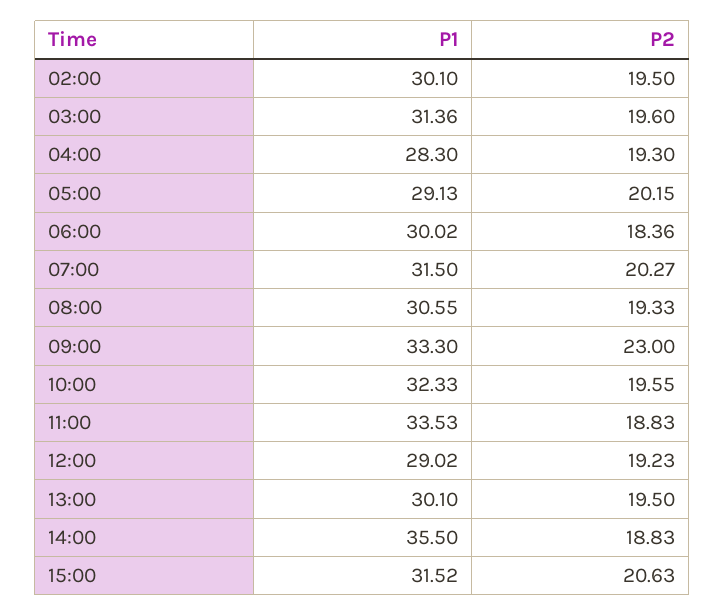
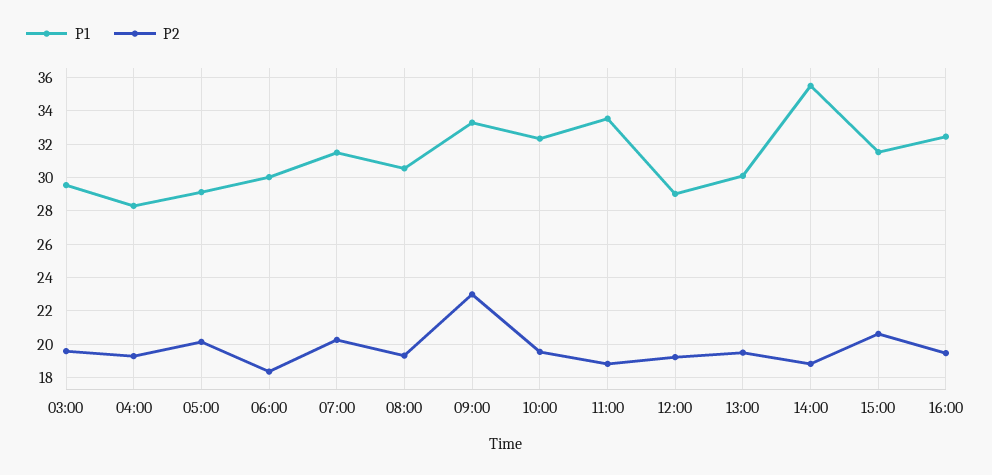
P1, 02:00: 30.1 -> none
P2, 02:00: 19.5 -> none
P1, 03:00: 31.36 -> 29.5
P1, 16:00: none -> 32.5
P2, 16:00: none -> 19.5

